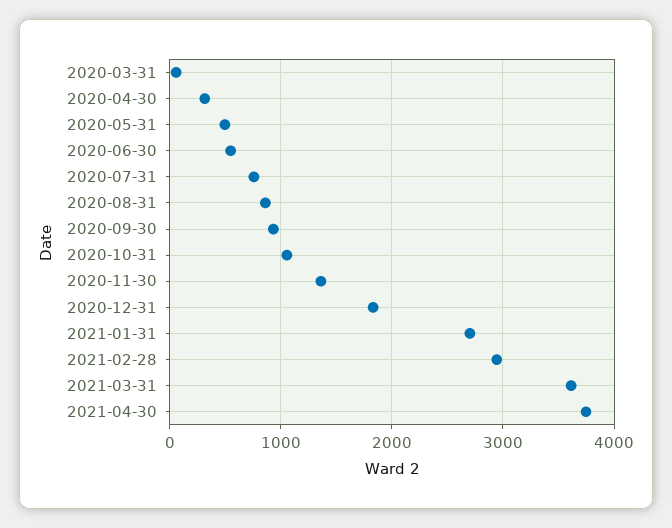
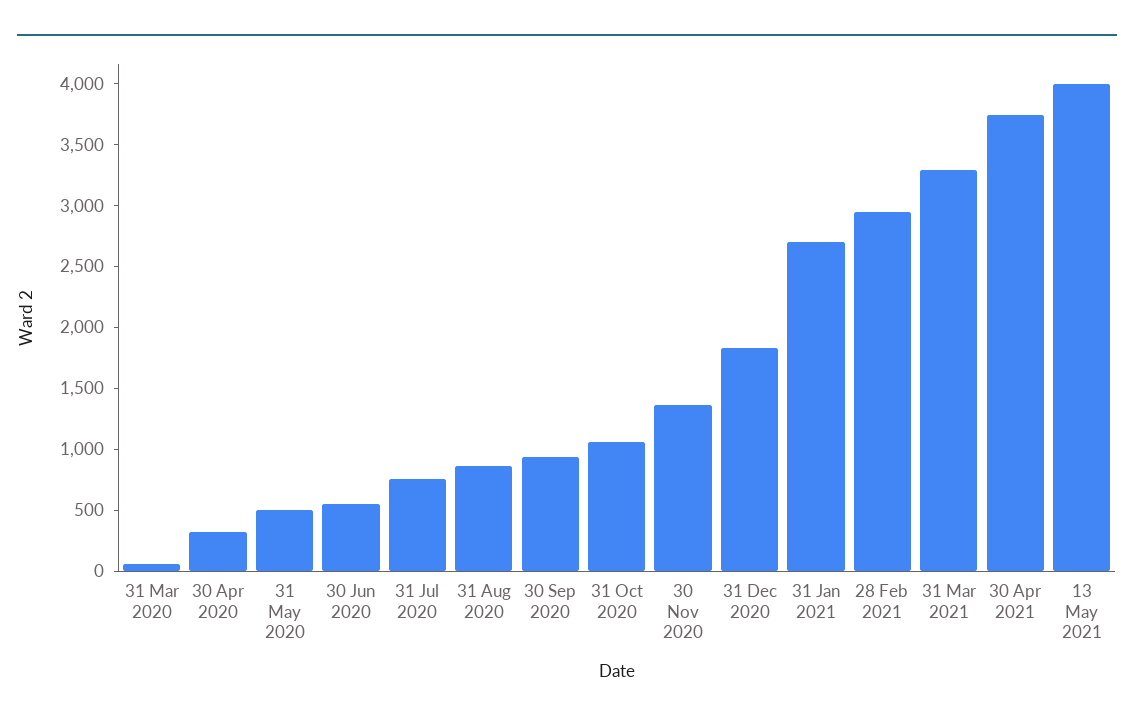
2021-03-31: 3600 -> 3300
13 May 2021: none -> 4000

